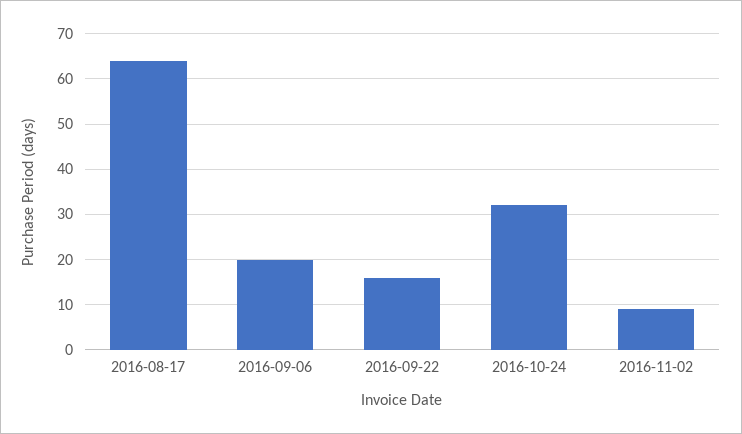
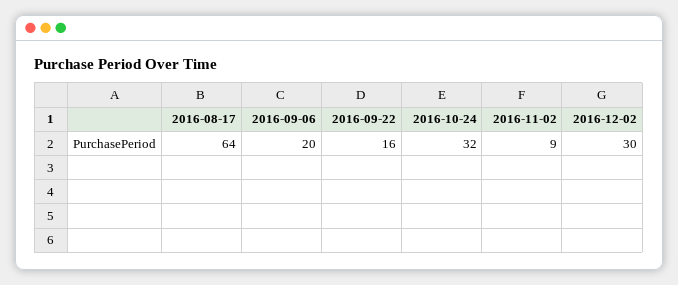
2016-12-02: none -> 30

